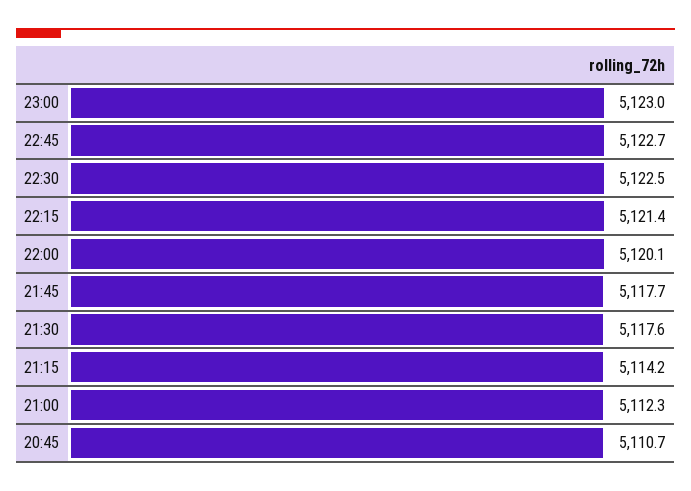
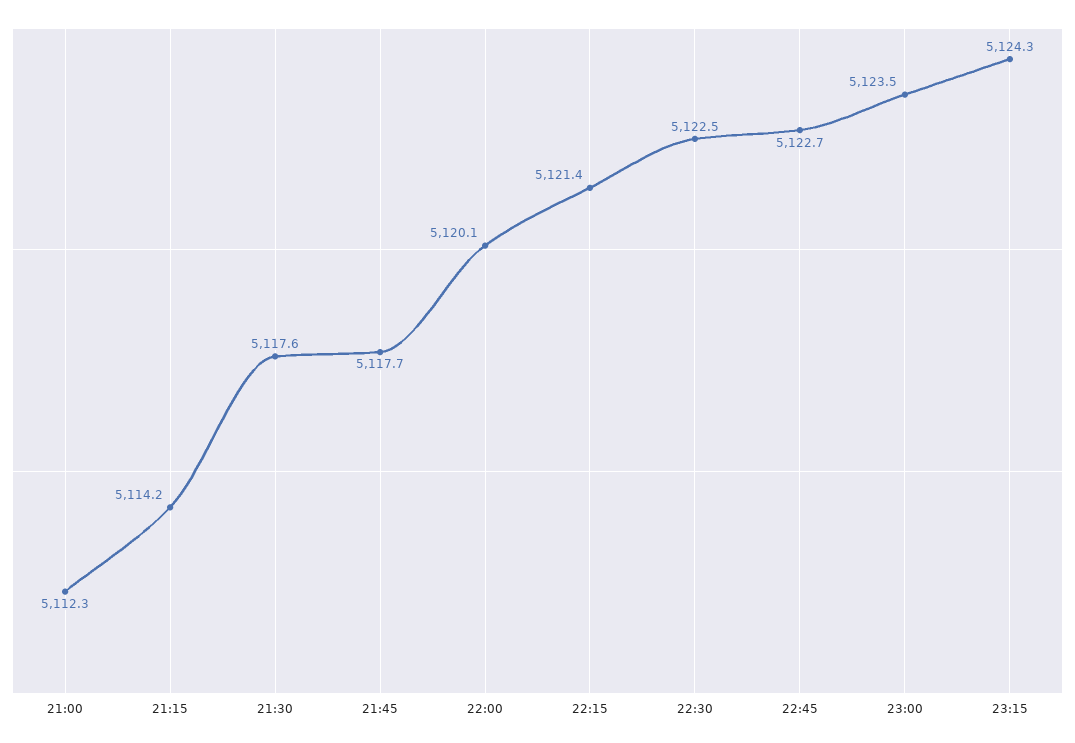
23:00: 5123 -> 5123.5
20:45: 5110.7 -> none
23:15: none -> 5124.3

